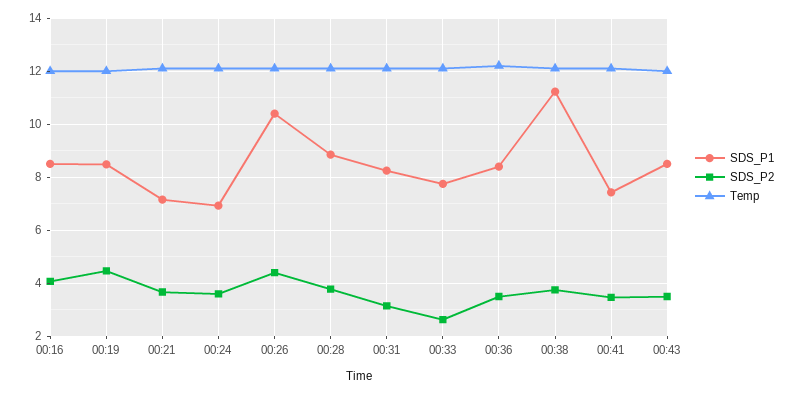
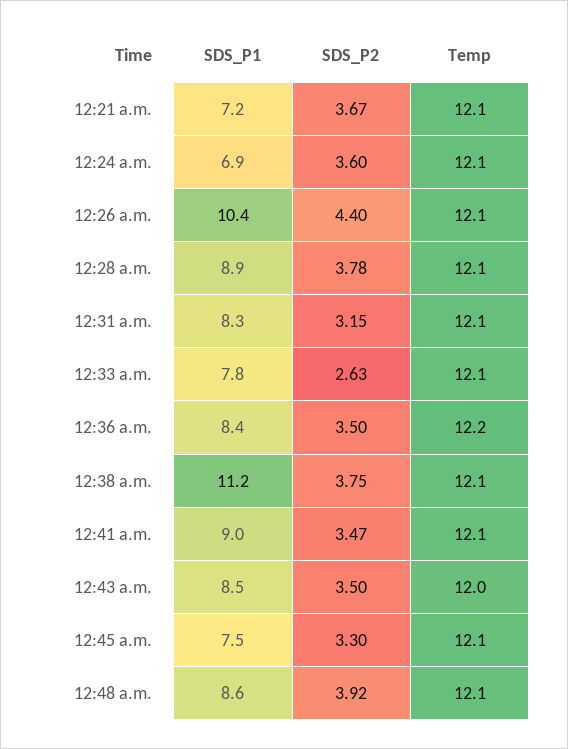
SDS_P1, 00:16: 8.5 -> none
SDS_P2, 00:16: 4 -> none
Temp, 00:16: 12 -> none
SDS_P1, 00:19: 8.5 -> none
SDS_P2, 00:19: 4.5 -> none
Temp, 00:19: 12 -> none
SDS_P1, 00:41: 7.5 -> 9
SDS_P1, 12:45 a.m.: none -> 7.5
SDS_P2, 12:45 a.m.: none -> 3.3
Temp, 12:45 a.m.: none -> 12.1
SDS_P1, 12:48 a.m.: none -> 8.6
SDS_P2, 12:48 a.m.: none -> 3.92
Temp, 12:48 a.m.: none -> 12.1

